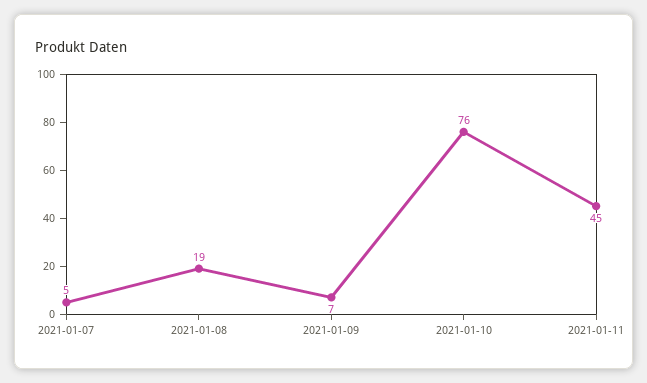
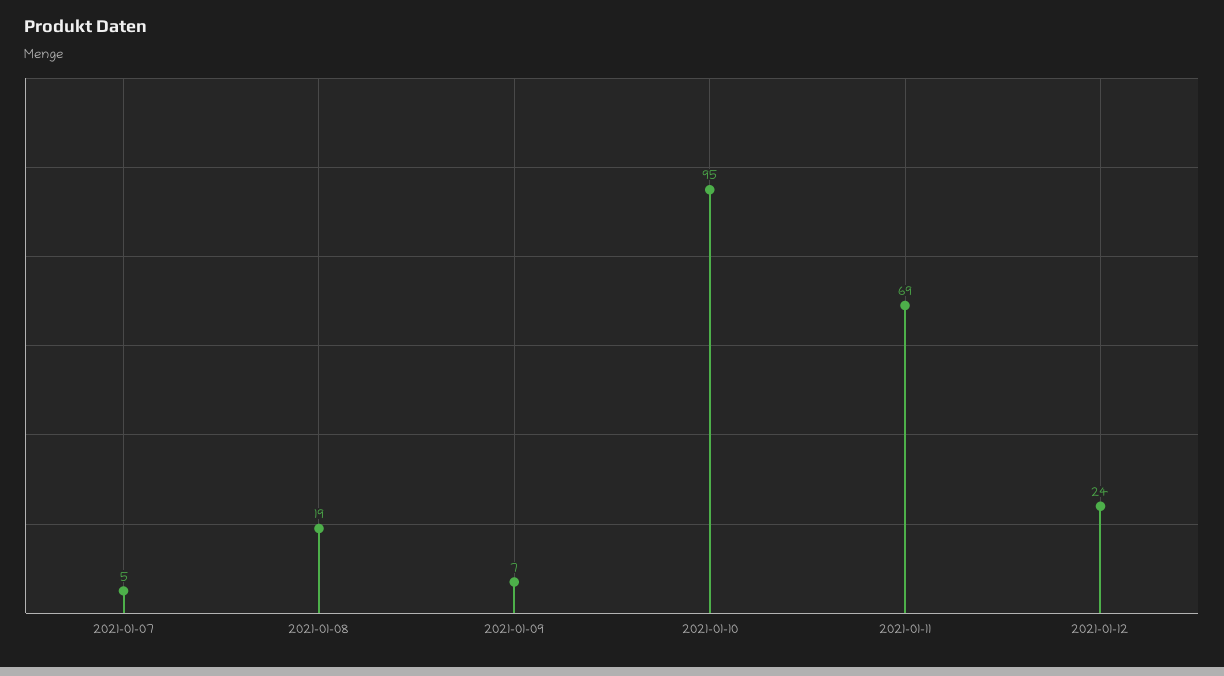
2021-01-10: 76 -> 95
2021-01-11: 45 -> 69
2021-01-12: none -> 24

